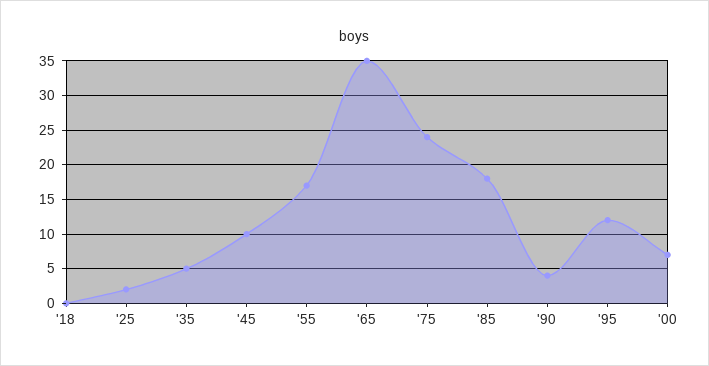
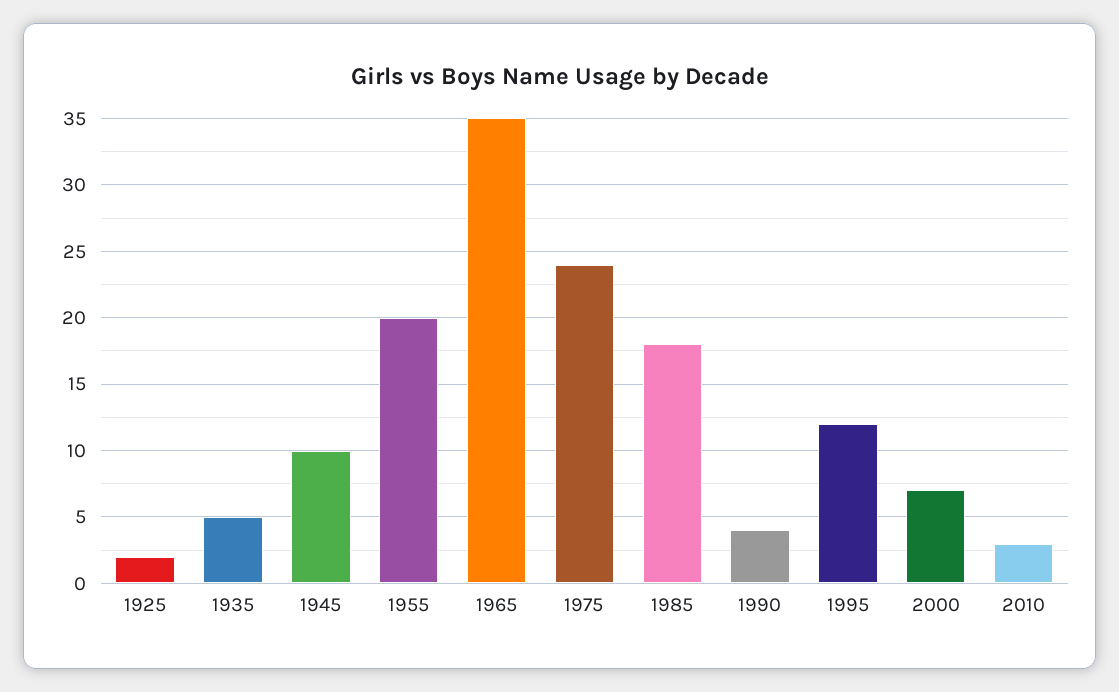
'18: 0 -> none
'55: 17 -> 20
2010: none -> 3

